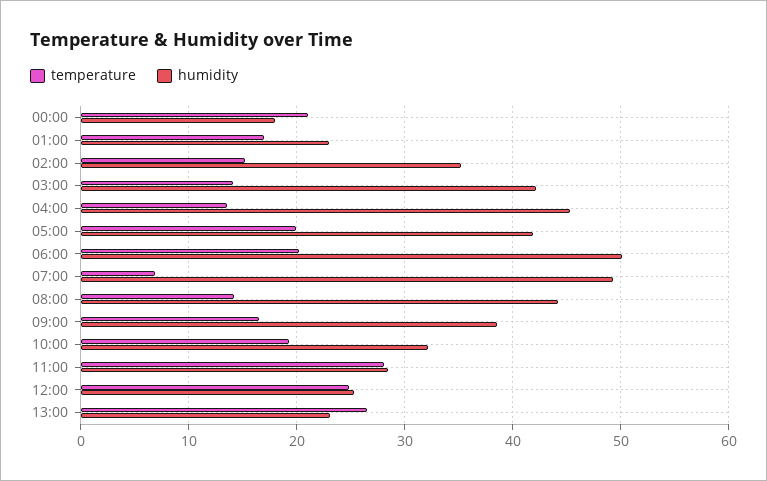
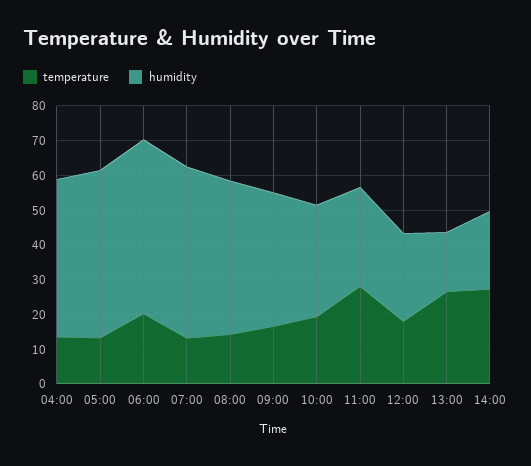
temperature, 00:00: 21 -> none
humidity, 00:00: 18 -> none
temperature, 01:00: 17 -> none
humidity, 01:00: 23 -> none
temperature, 02:00: 15 -> none
humidity, 02:00: 35 -> none
temperature, 03:00: 14 -> none
humidity, 03:00: 42 -> none
temperature, 05:00: 20 -> 12.5
humidity, 05:00: 42 -> 47.5
temperature, 07:00: 7 -> 12.5
temperature, 12:00: 25 -> 17.5
humidity, 13:00: 23 -> 17.5
temperature, 14:00: none -> 27.5
humidity, 14:00: none -> 22.5

